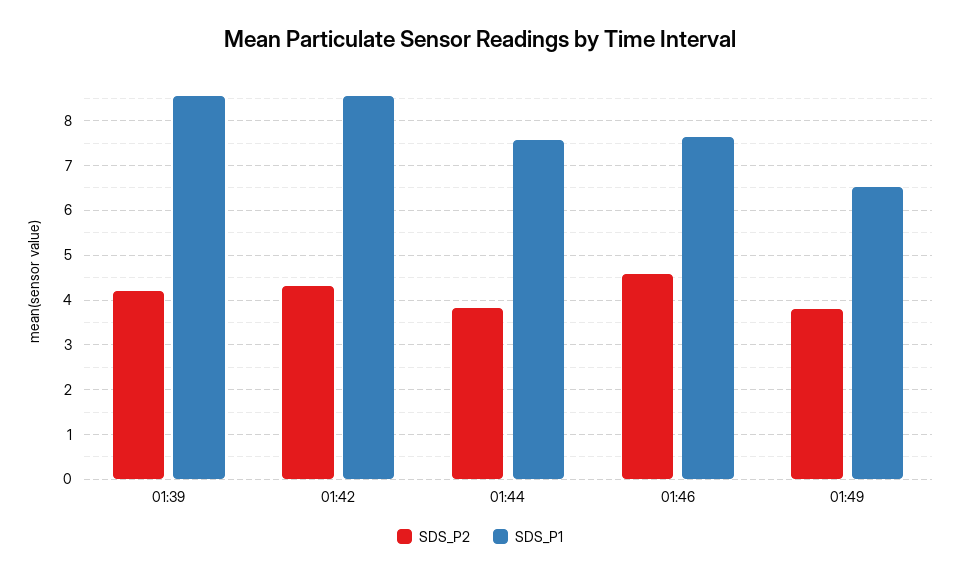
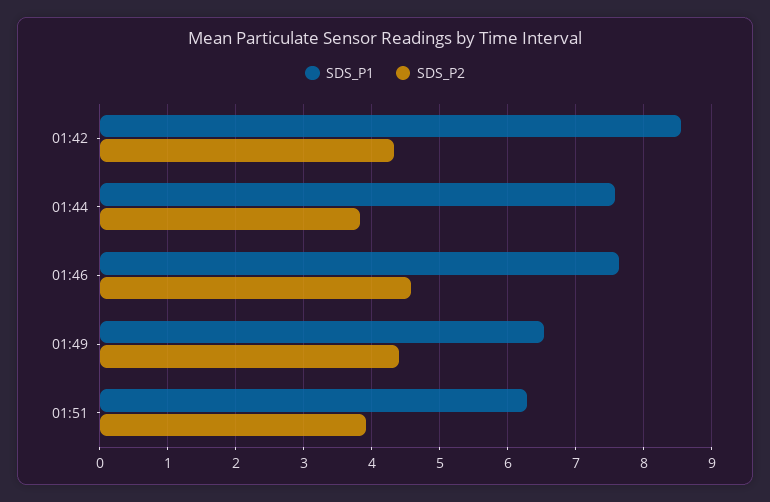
SDS_P2, 01:39: 4.2 -> none
SDS_P1, 01:39: 8.6 -> none
SDS_P2, 01:49: 3.8 -> 4.4
SDS_P1, 01:51: none -> 6.3
SDS_P2, 01:51: none -> 3.9

